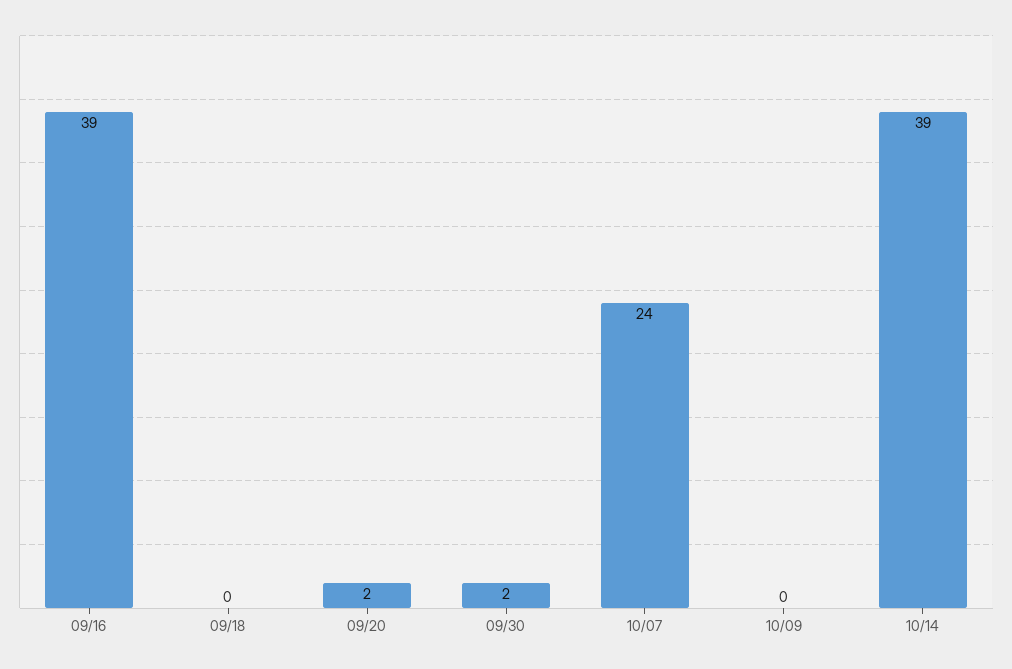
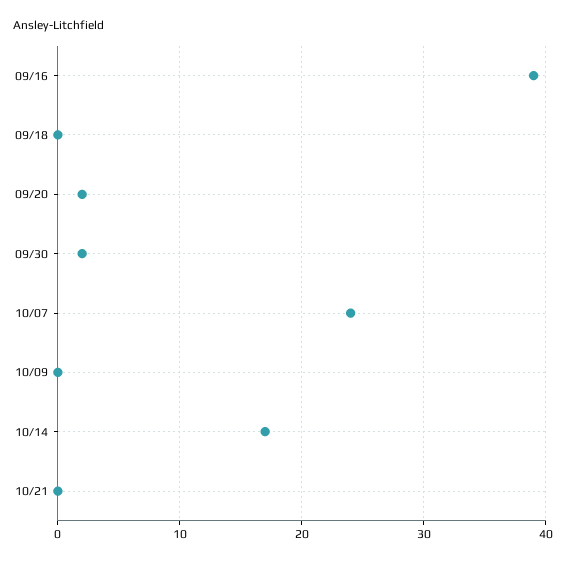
10/14: 39 -> 17
10/21: none -> 0

